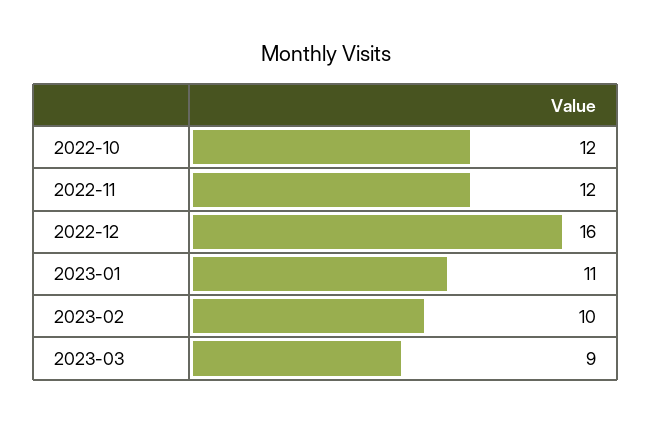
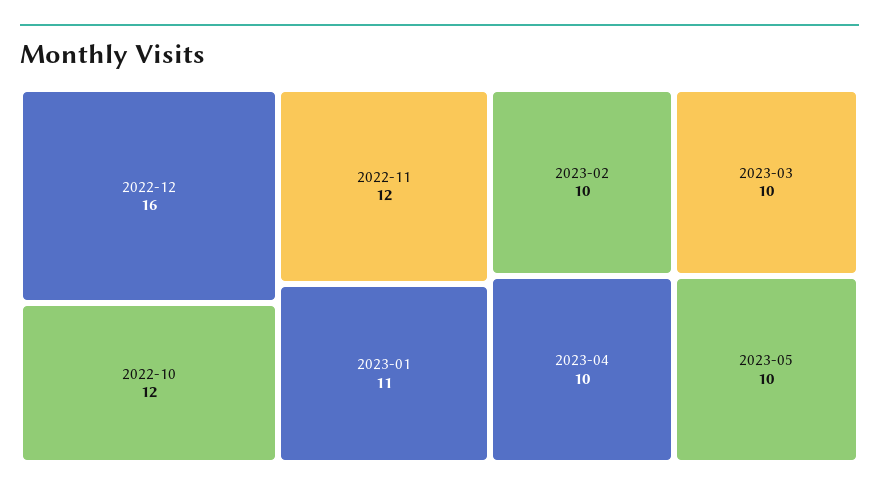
2023-03: 9 -> 10
2023-04: none -> 10
2023-05: none -> 10

